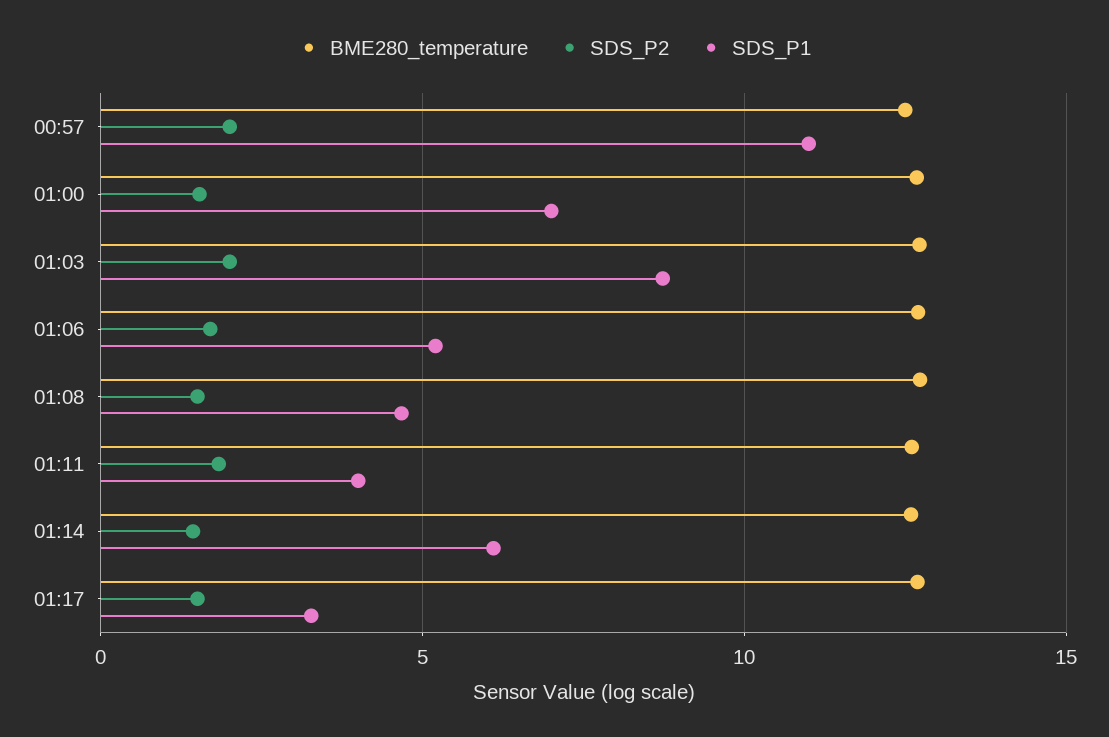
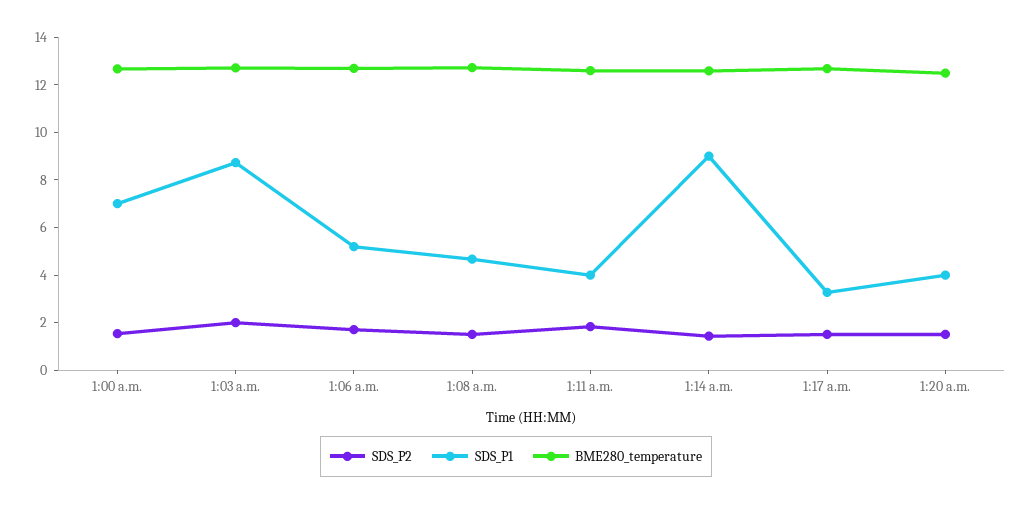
BME280_temperature, 00:57: 12.5 -> none
SDS_P2, 00:57: 2 -> none
SDS_P1, 00:57: 11 -> none
SDS_P1, 01:14: 6 -> 9
SDS_P2, 1:20 a.m.: none -> 1.5
SDS_P1, 1:20 a.m.: none -> 4
BME280_temperature, 1:20 a.m.: none -> 12.5

